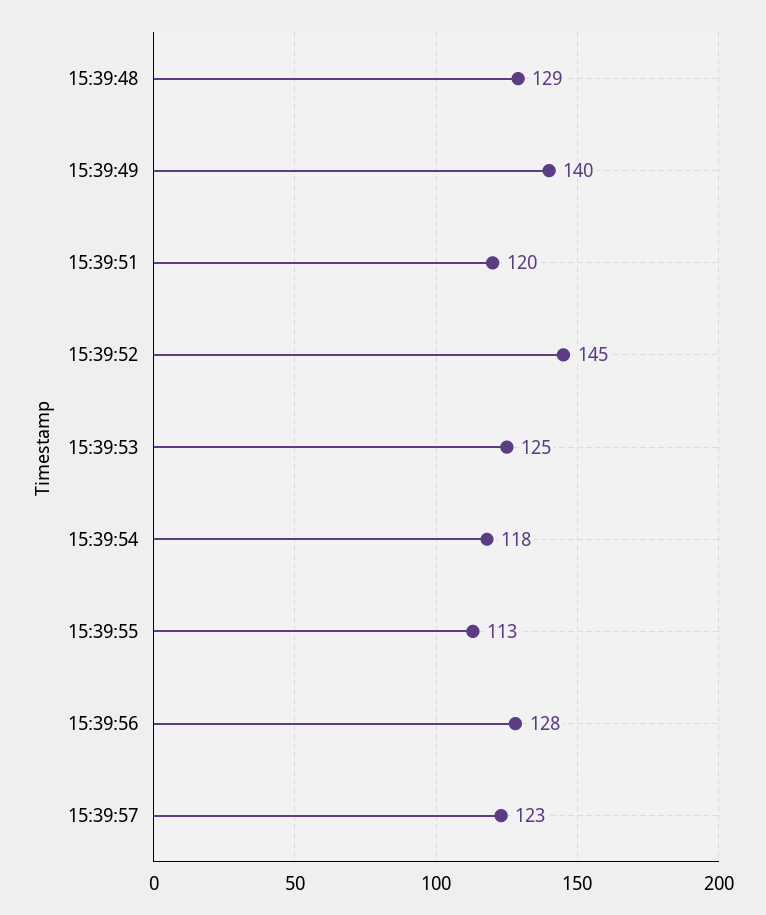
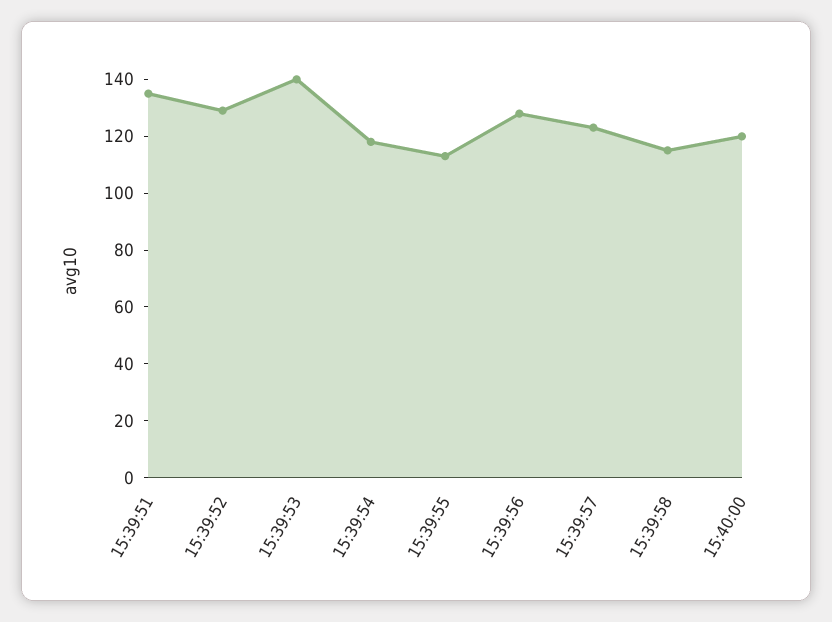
15:39:48: 129 -> none
15:39:49: 140 -> none
15:39:51: 120 -> 135
15:39:52: 145 -> 130
15:39:53: 125 -> 140
15:39:58: none -> 115
15:40:00: none -> 120

